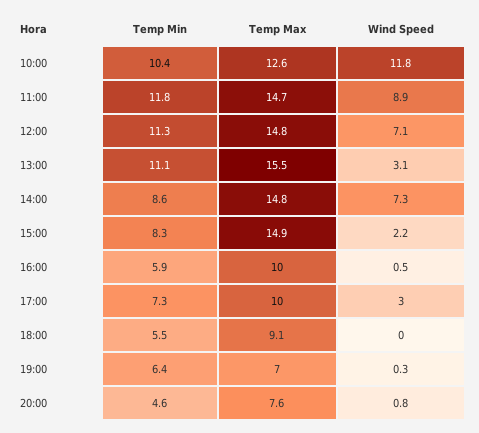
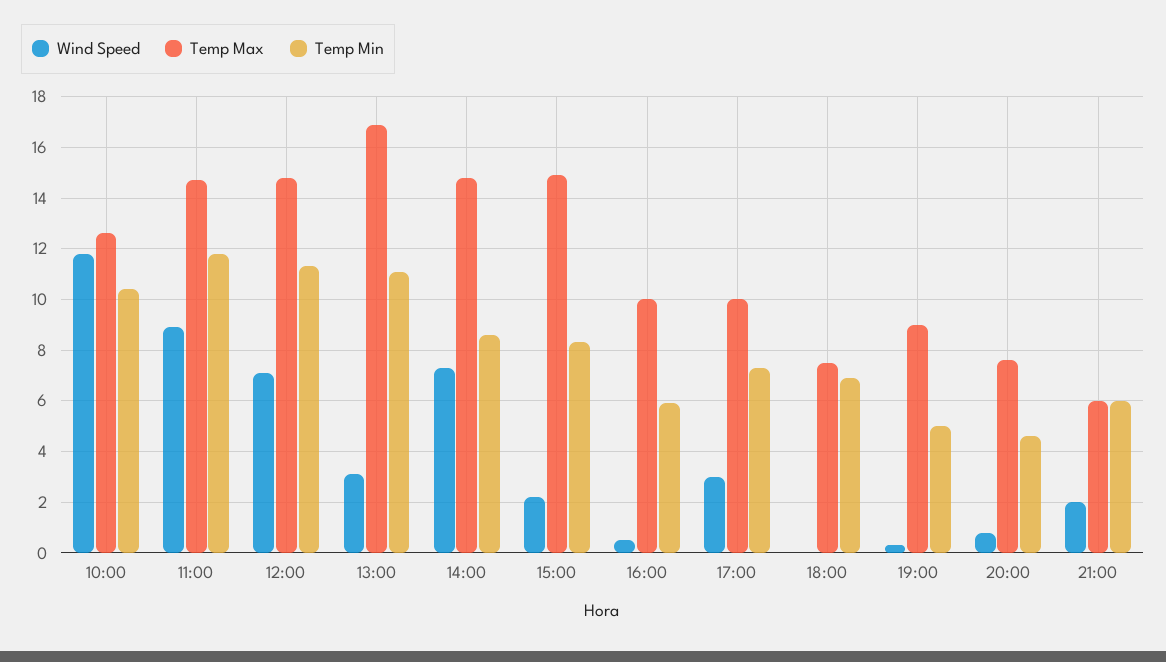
Temp Max, 13:00: 15.5 -> 17
Temp Min, 18:00: 5.5 -> 7
Temp Max, 18:00: 9.1 -> 7.5
Temp Min, 19:00: 6.4 -> 5
Temp Max, 19:00: 7 -> 9
Wind Speed, 21:00: none -> 2
Temp Max, 21:00: none -> 6
Temp Min, 21:00: none -> 6

